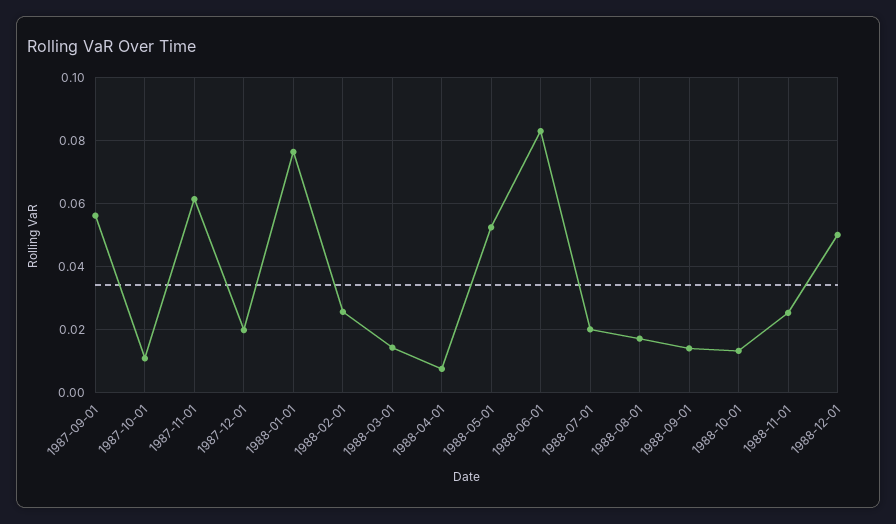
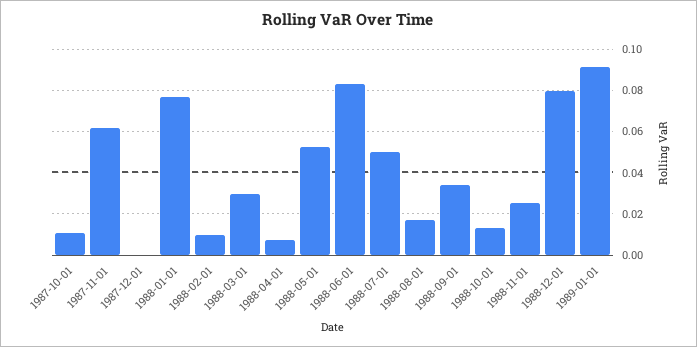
1987-09-01: 0.056 -> none
1987-12-01: 0.02 -> 0
1988-02-01: 0.026 -> 0.01
1988-03-01: 0.014 -> 0.03
1988-07-01: 0.02 -> 0.05
1988-09-01: 0.014 -> 0.035
1988-12-01: 0.05 -> 0.08
1989-01-01: none -> 0.09

